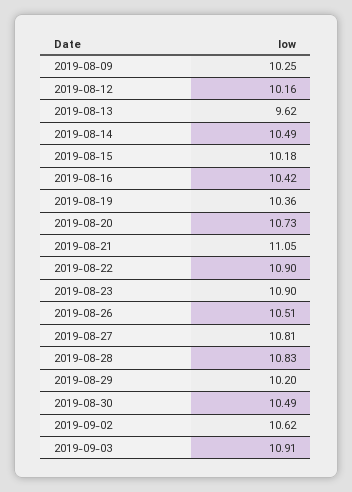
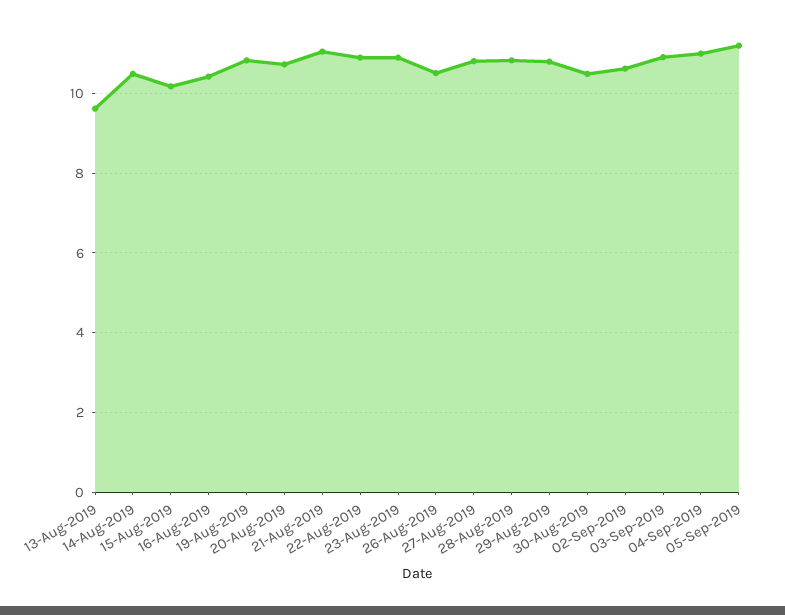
2019-08-09: 10.25 -> none
2019-08-12: 10.16 -> none
2019-08-19: 10.36 -> 10.8
2019-08-29: 10.2 -> 10.8
04-Sep-2019: none -> 11
05-Sep-2019: none -> 11.2

